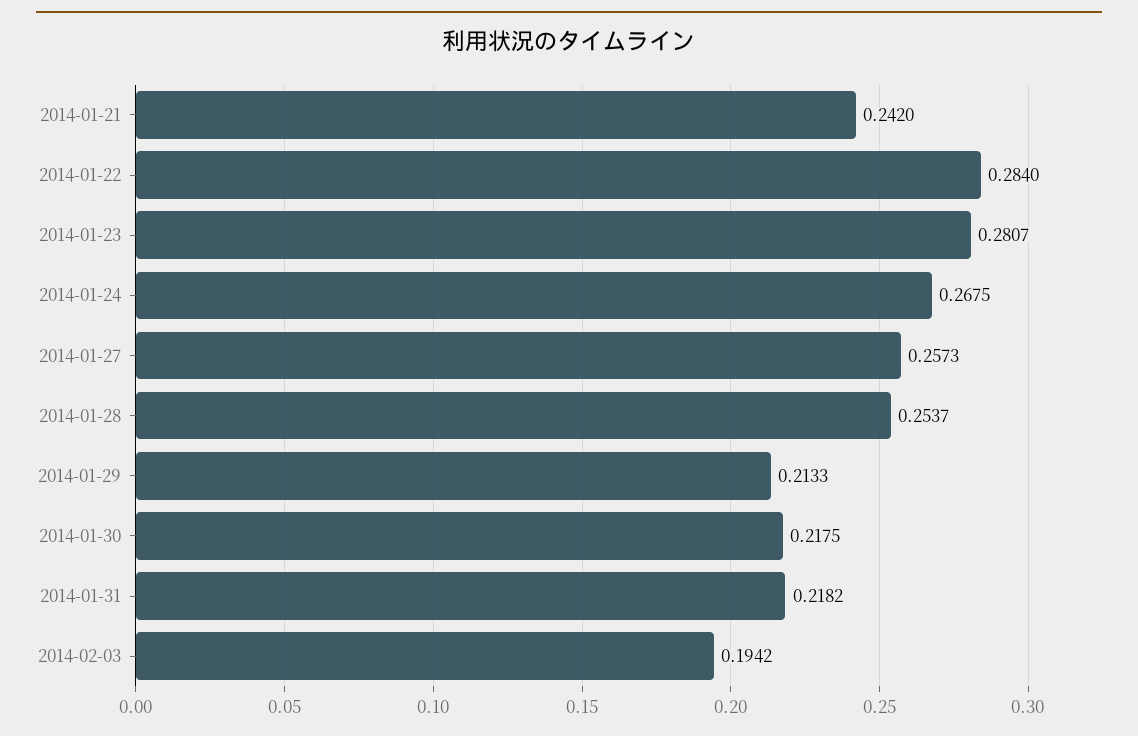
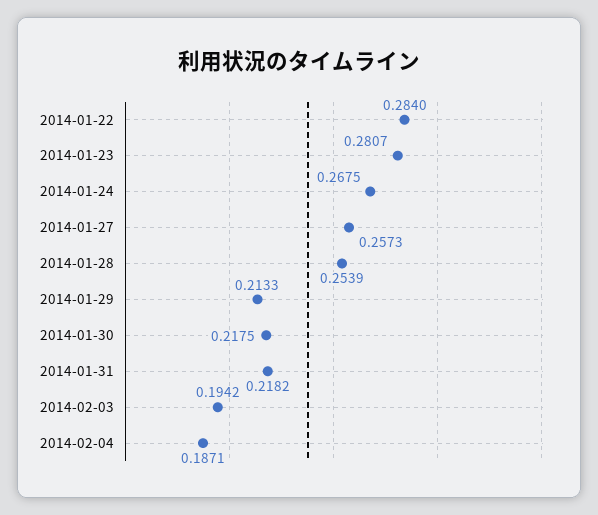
2014-01-21: 0.242 -> none
2014-01-28: 0.2537 -> 0.2539
2014-02-04: none -> 0.1871

